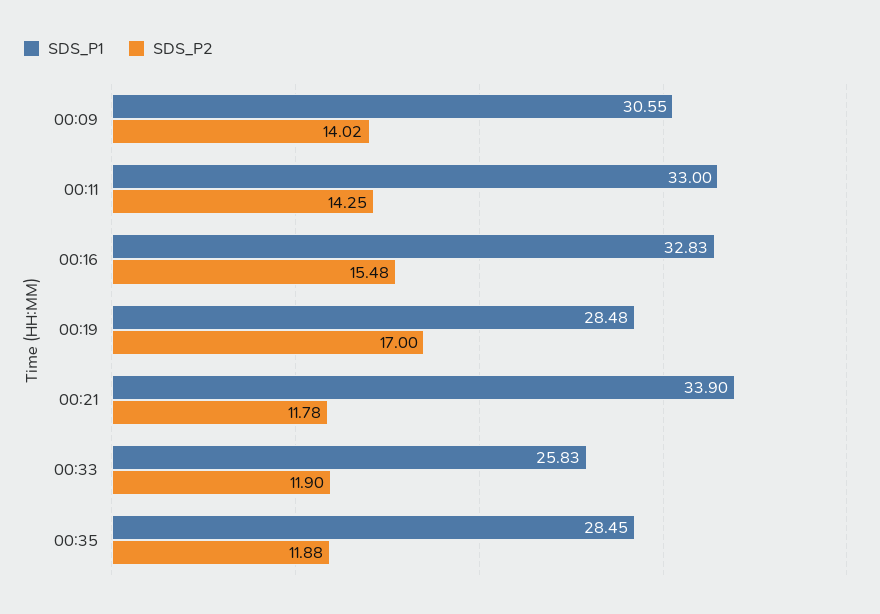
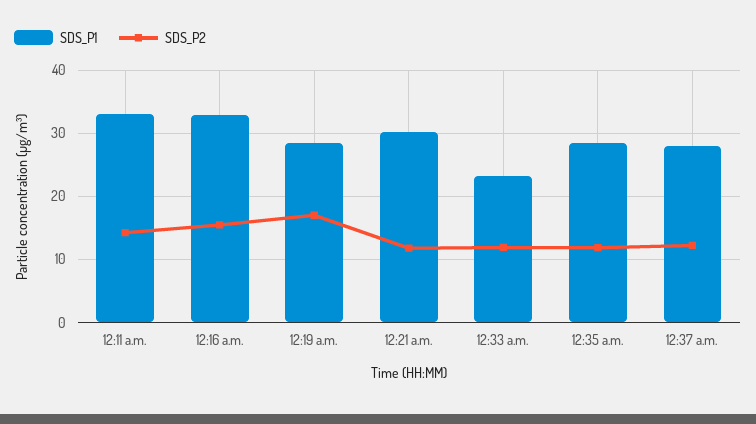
SDS_P1, 00:09: 30.55 -> none
SDS_P2, 00:09: 14.02 -> none
SDS_P1, 00:21: 33.9 -> 30
SDS_P1, 00:33: 25.83 -> 23
SDS_P1, 12:37 a.m.: none -> 28
SDS_P2, 12:37 a.m.: none -> 12

